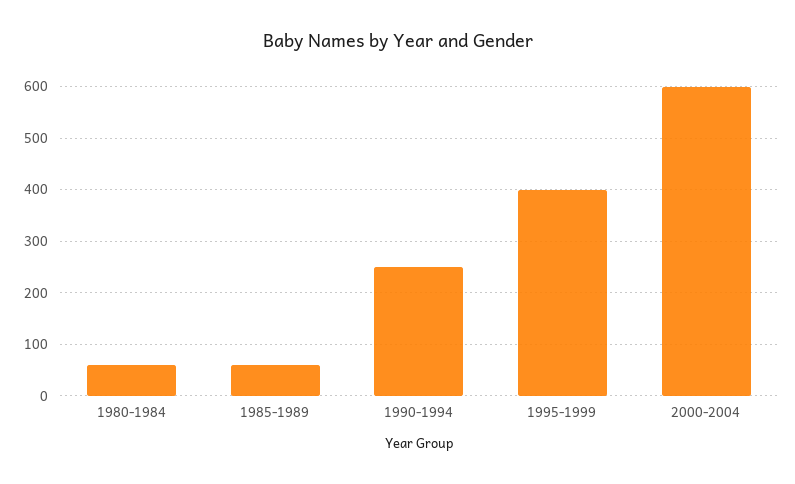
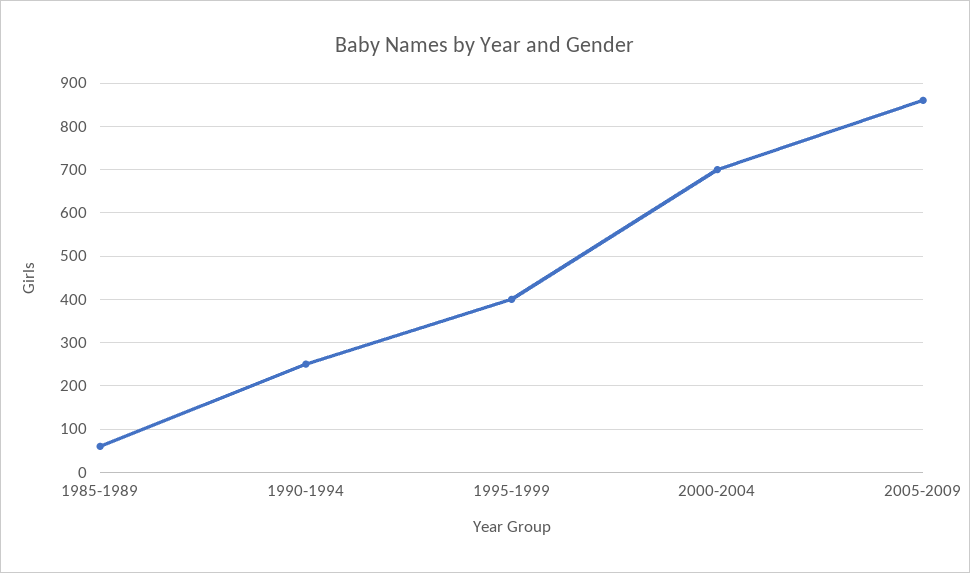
1980-1984: 60 -> none
2000-2004: 600 -> 700
2005-2009: none -> 860

